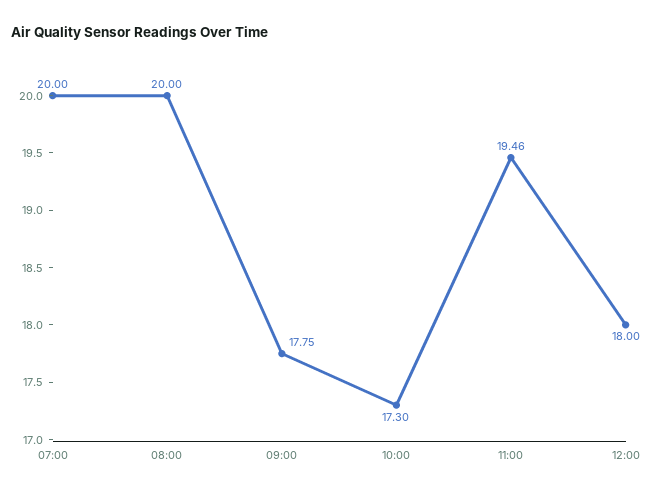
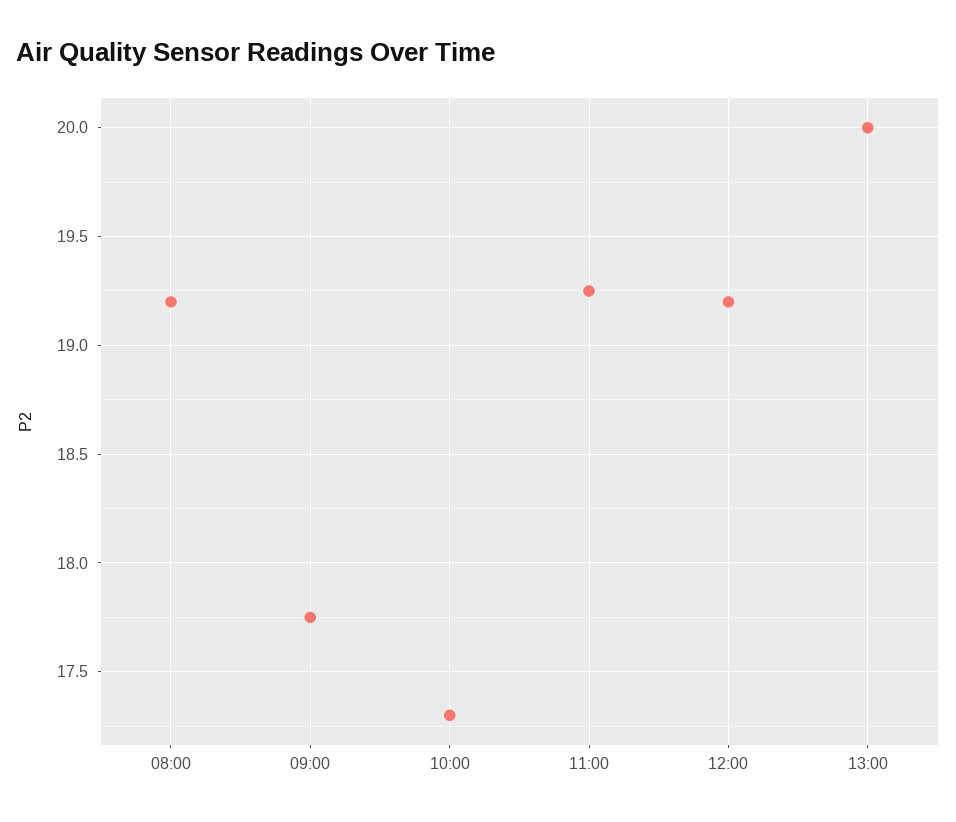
07:00: 20 -> none
08:00: 20 -> 19.2
11:00: 19.46 -> 19.25
12:00: 18 -> 19.2
13:00: none -> 20

